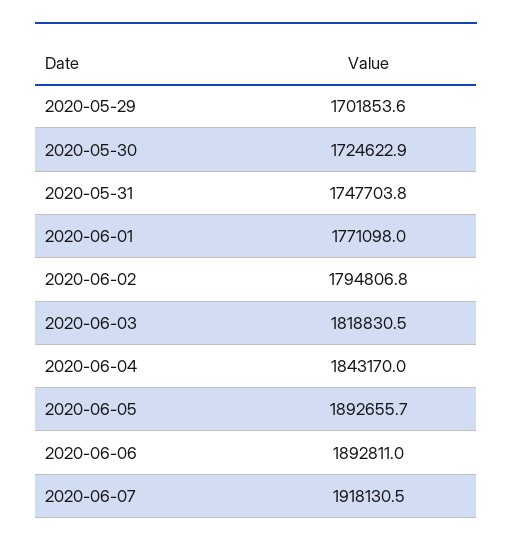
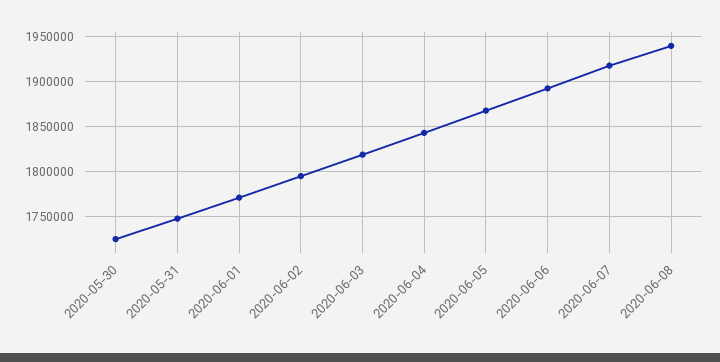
2020-05-29: 1701853.6 -> none
2020-06-05: 1892655.7 -> 1870000
2020-06-08: none -> 1940000

